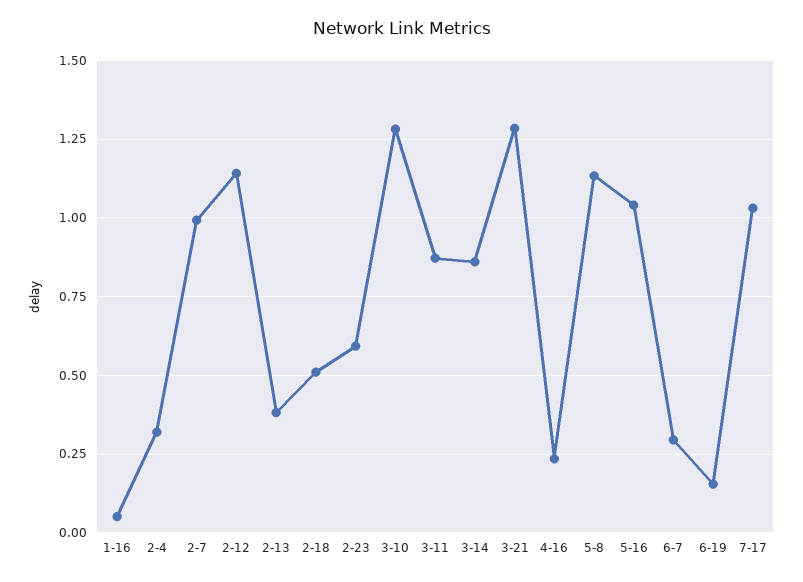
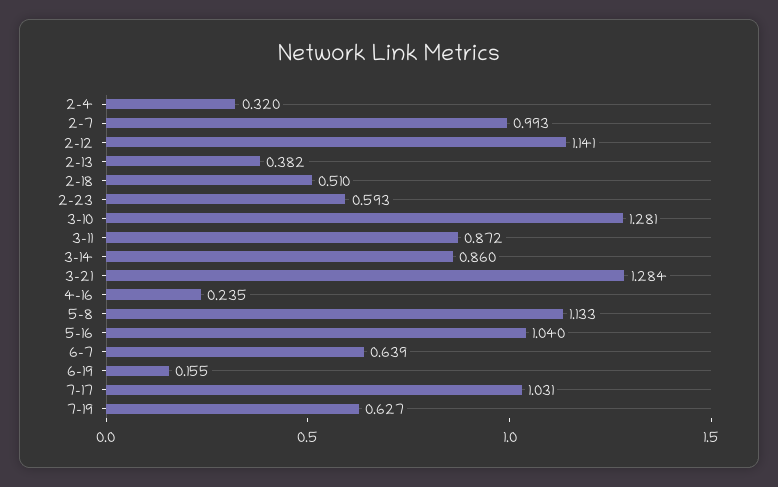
1-16: 0.05 -> none
6-7: 0.3 -> 0.639
7-19: none -> 0.627

